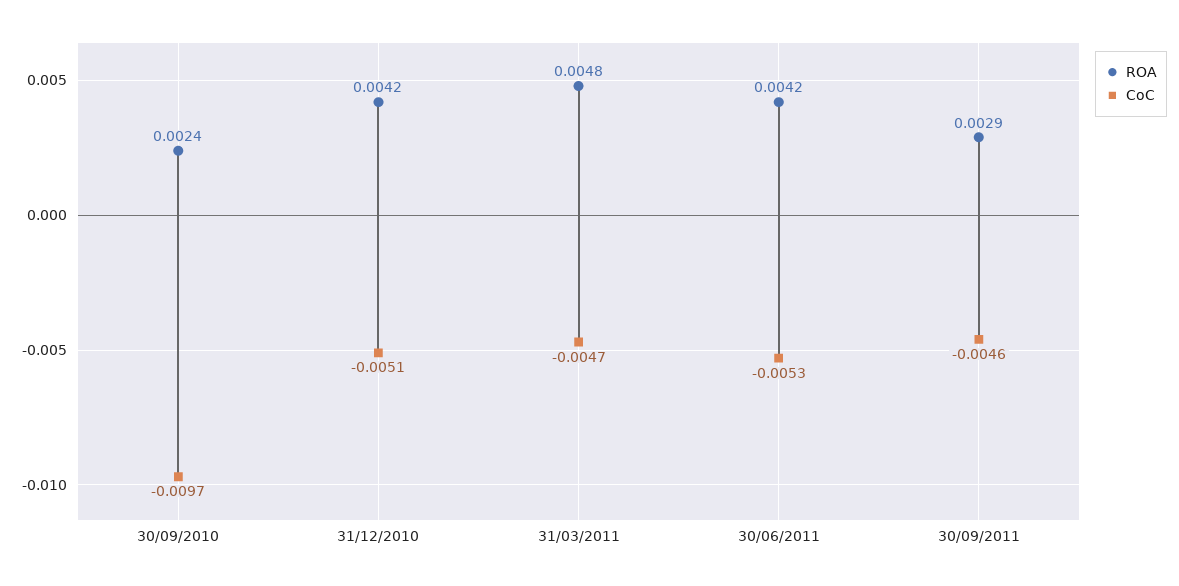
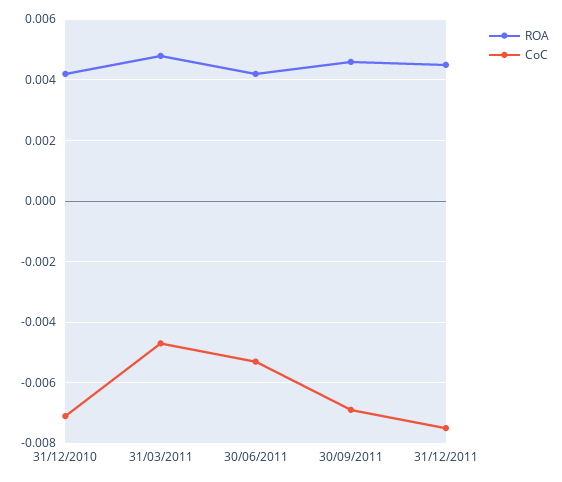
ROA, 30/09/2010: 0.0024 -> none
CoC, 30/09/2010: -0.0097 -> none
CoC, 31/12/2010: -0.0051 -> -0.007
ROA, 30/09/2011: 0.0029 -> 0.0045
CoC, 30/09/2011: -0.0046 -> -0.007
ROA, 31/12/2011: none -> 0.0045
CoC, 31/12/2011: none -> -0.0075

